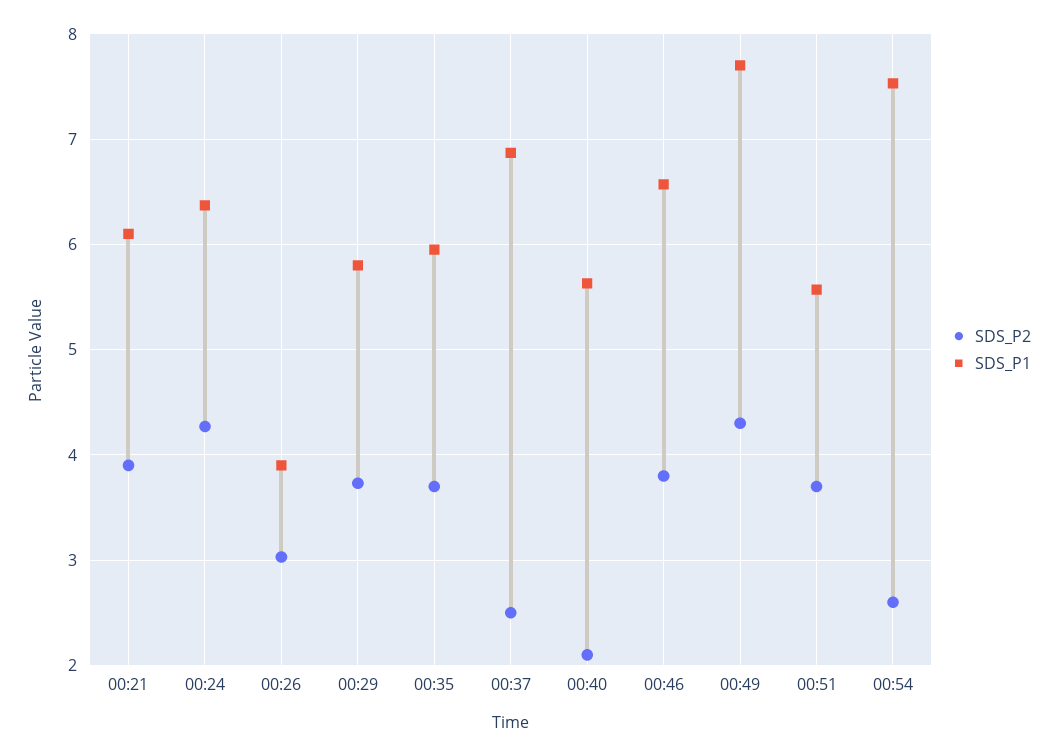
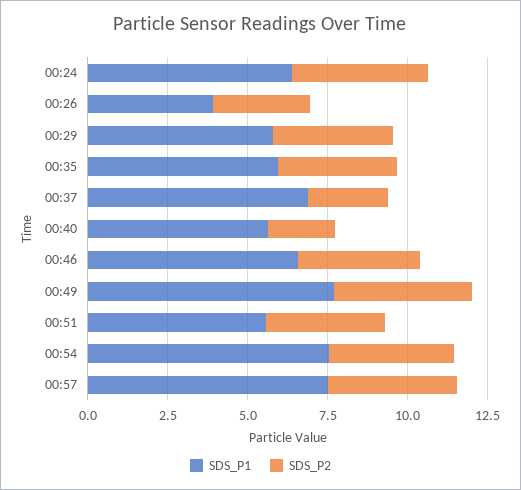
SDS_P2, 00:21: 3.9 -> none
SDS_P1, 00:21: 6.1 -> none
SDS_P2, 00:54: 2.6 -> 4
SDS_P1, 00:57: none -> 7.5
SDS_P2, 00:57: none -> 4

